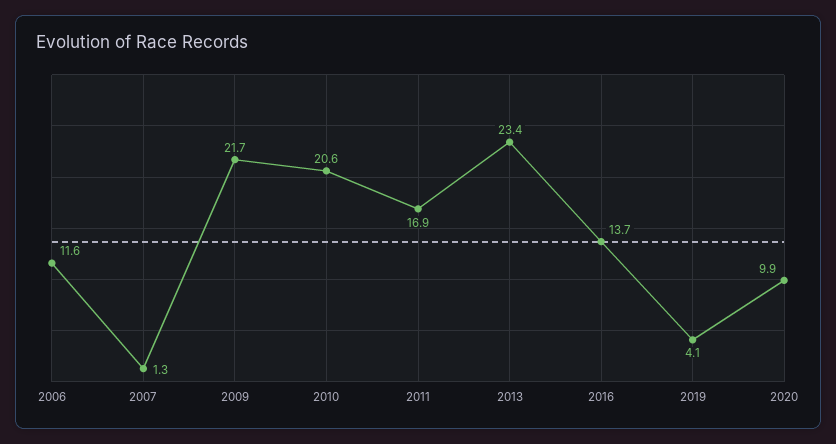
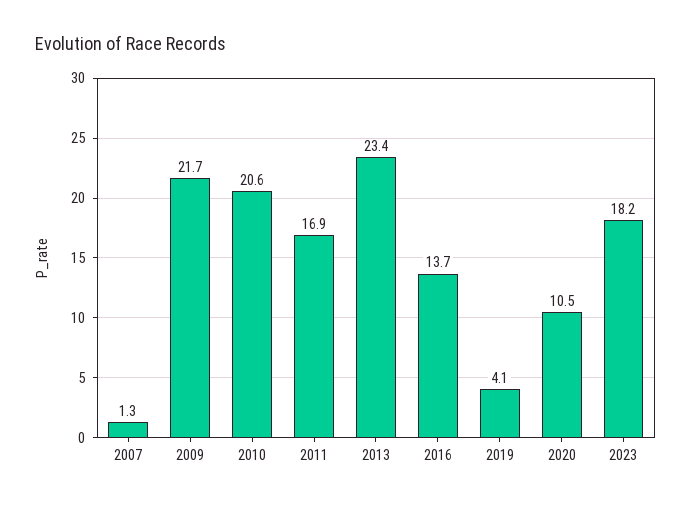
2006: 11.6 -> none
2020: 9.9 -> 10.5
2023: none -> 18.2

